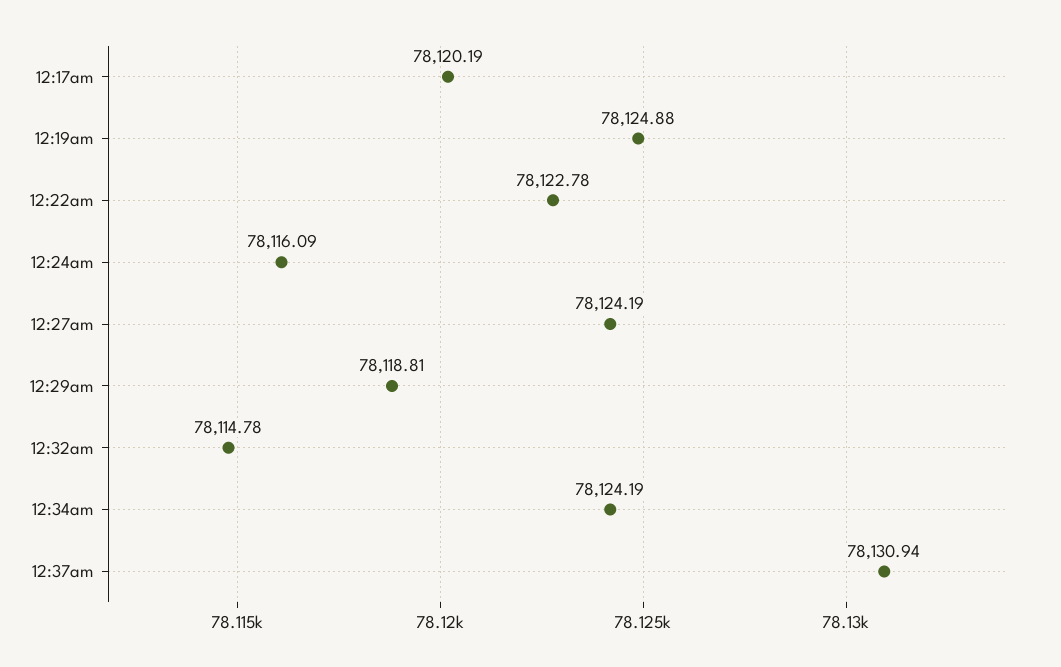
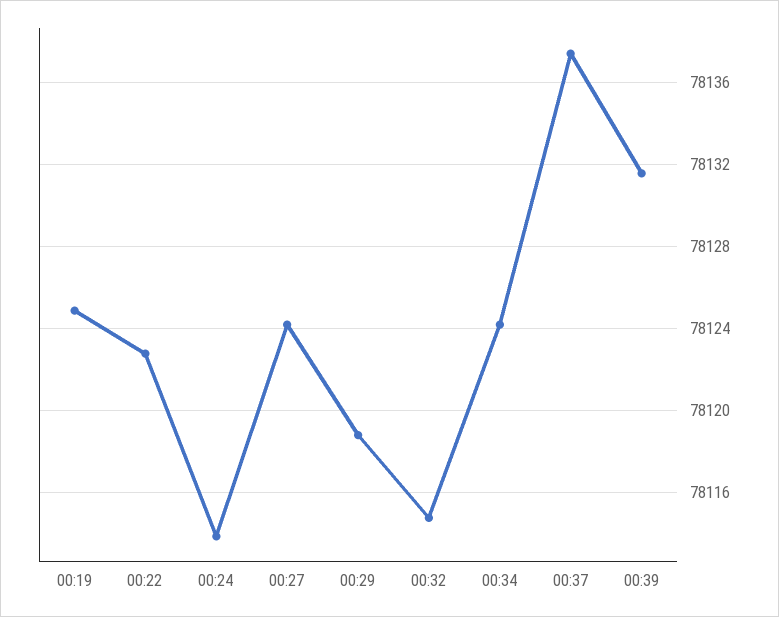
12:17am: 78120.19 -> none
12:24am: 78116.09 -> 78114
12:37am: 78130.94 -> 78137.5
00:39: none -> 78131.5

